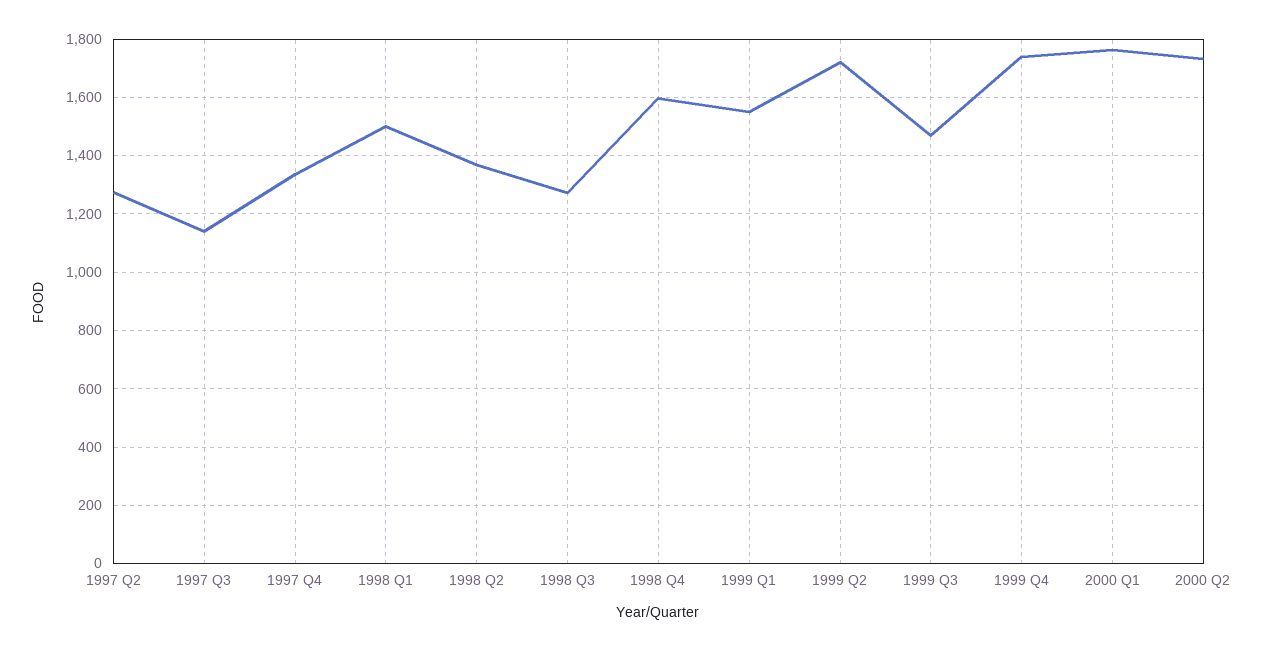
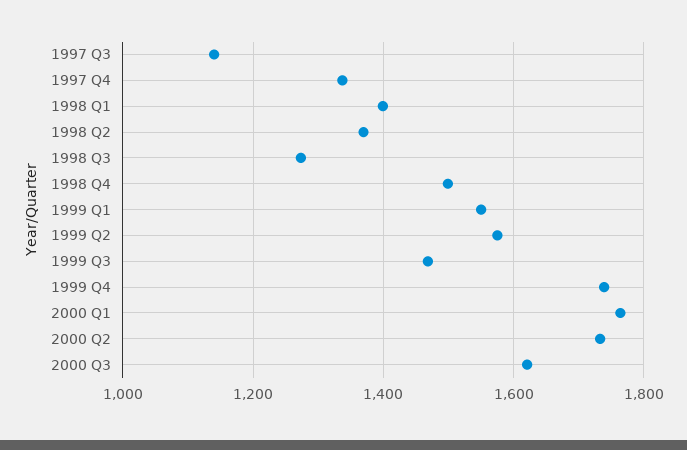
1997 Q2: 1275 -> none
1998 Q1: 1500 -> 1400
1998 Q4: 1600 -> 1500
1999 Q2: 1725 -> 1580
2000 Q3: none -> 1620

